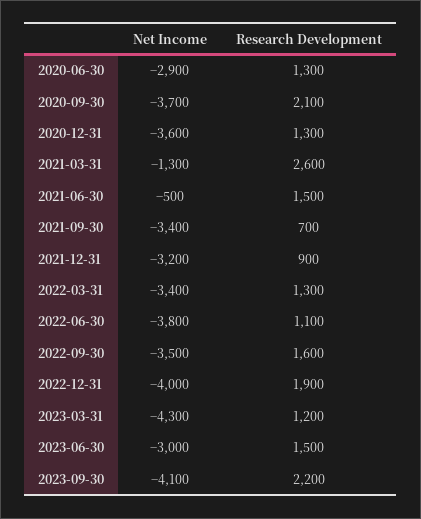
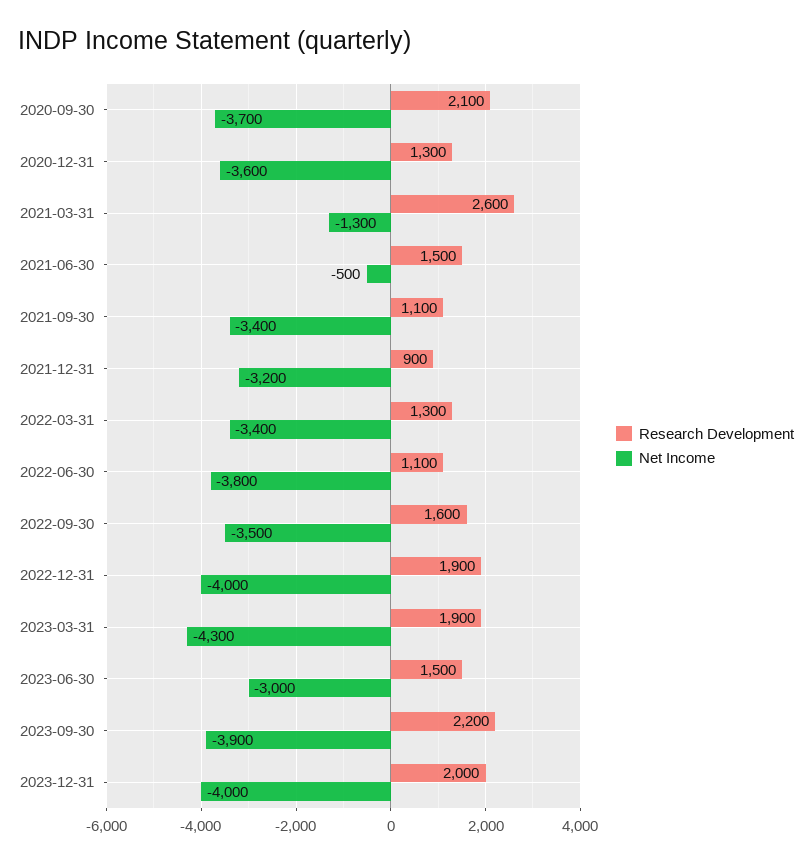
Net Income, 2020-06-30: -2900 -> none
Research Development, 2020-06-30: 1300 -> none
Research Development, 2021-09-30: 700 -> 1100
Research Development, 2023-03-31: 1200 -> 1900
Net Income, 2023-09-30: -4100 -> -3900
Research Development, 2023-12-31: none -> 2000
Net Income, 2023-12-31: none -> -4000

